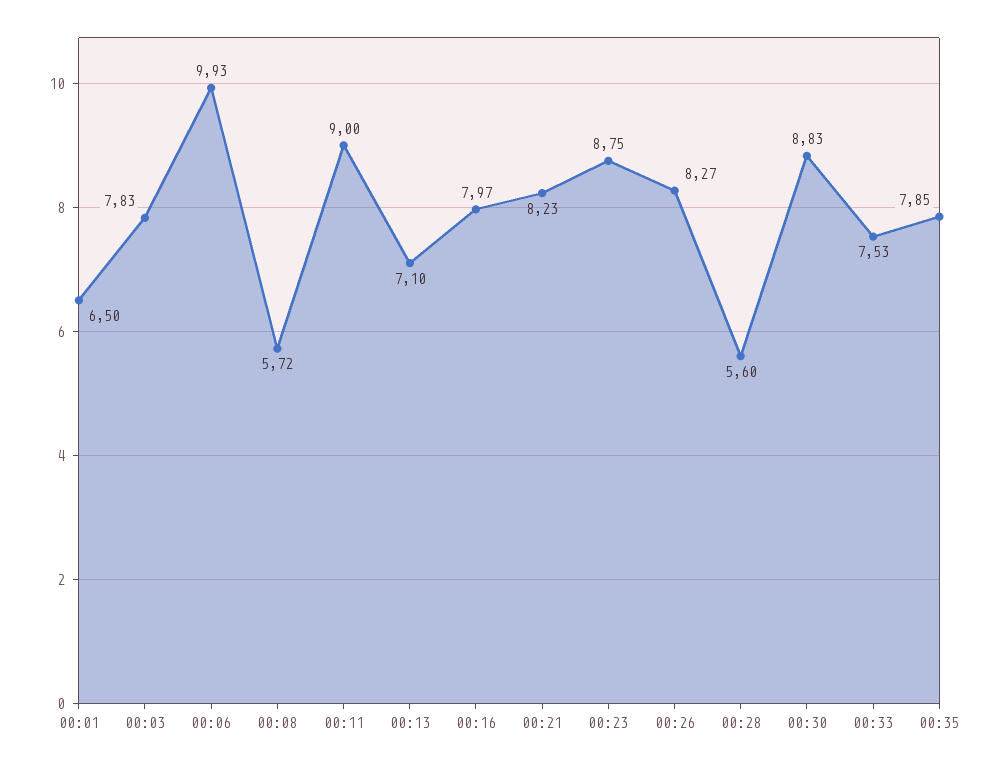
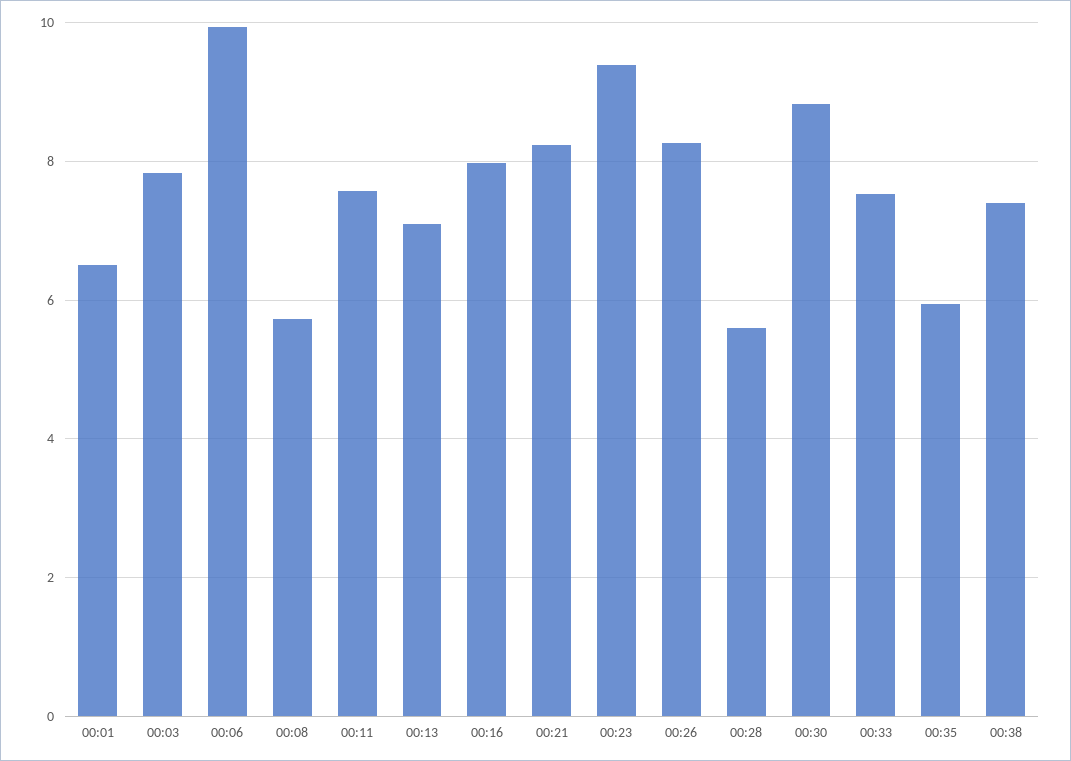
00:11: 9 -> 7.6
00:23: 8.75 -> 9.4
00:35: 7.85 -> 6
00:38: none -> 7.4

